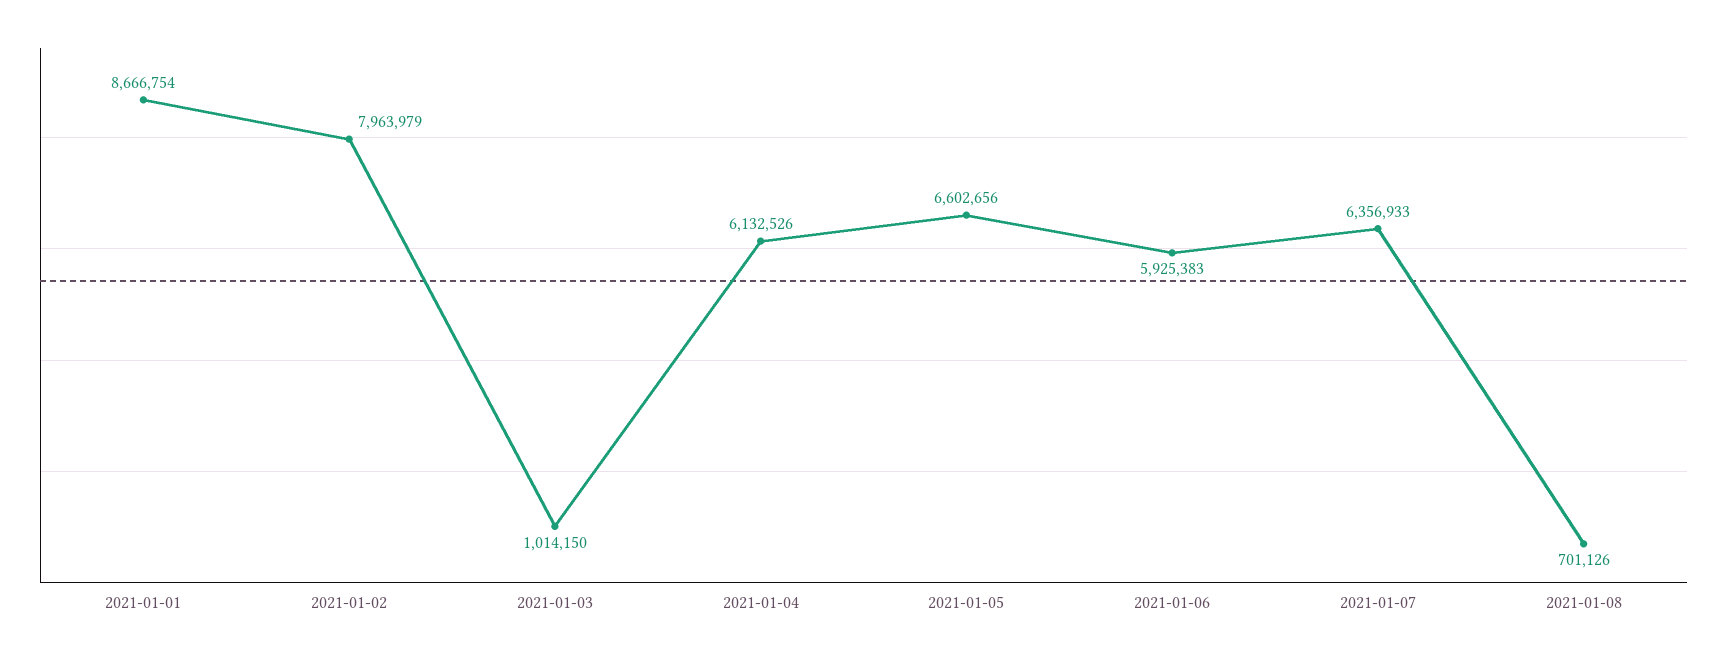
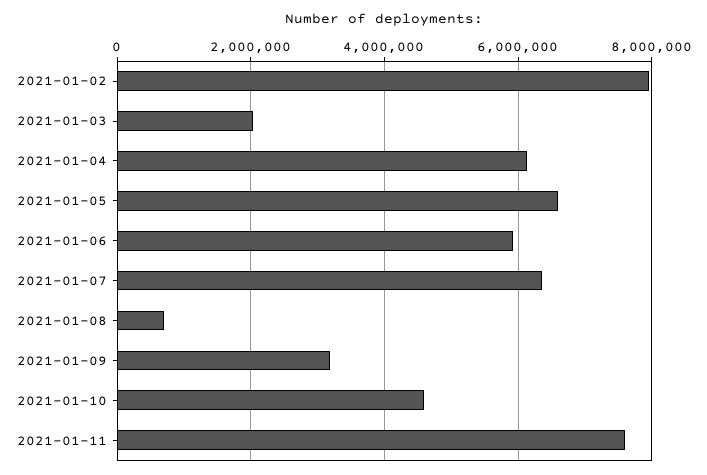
2021-01-01: 8666754 -> none
2021-01-03: 1014150 -> 2000000
2021-01-09: none -> 3200000
2021-01-10: none -> 4600000
2021-01-11: none -> 7600000

